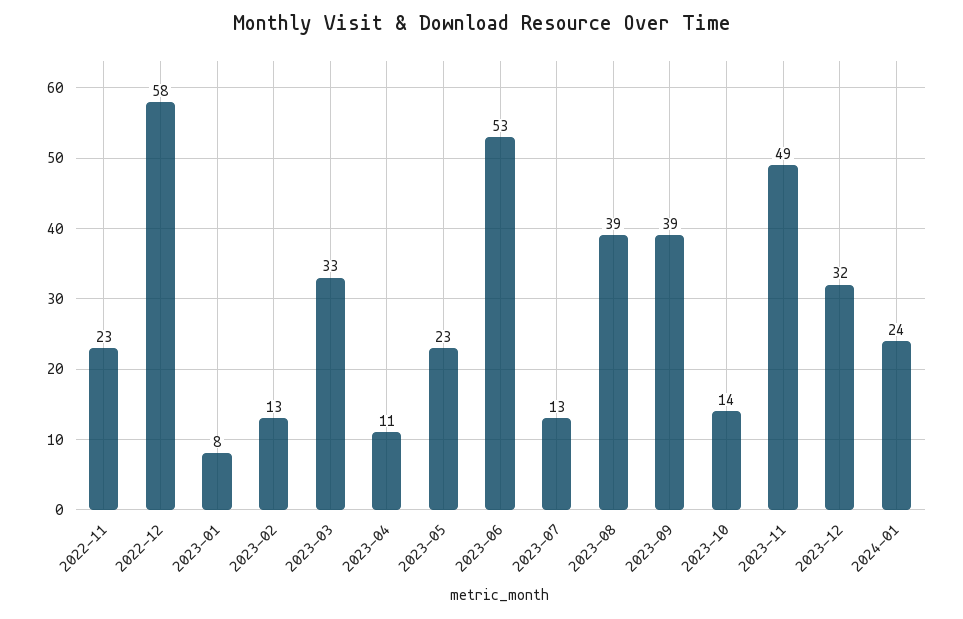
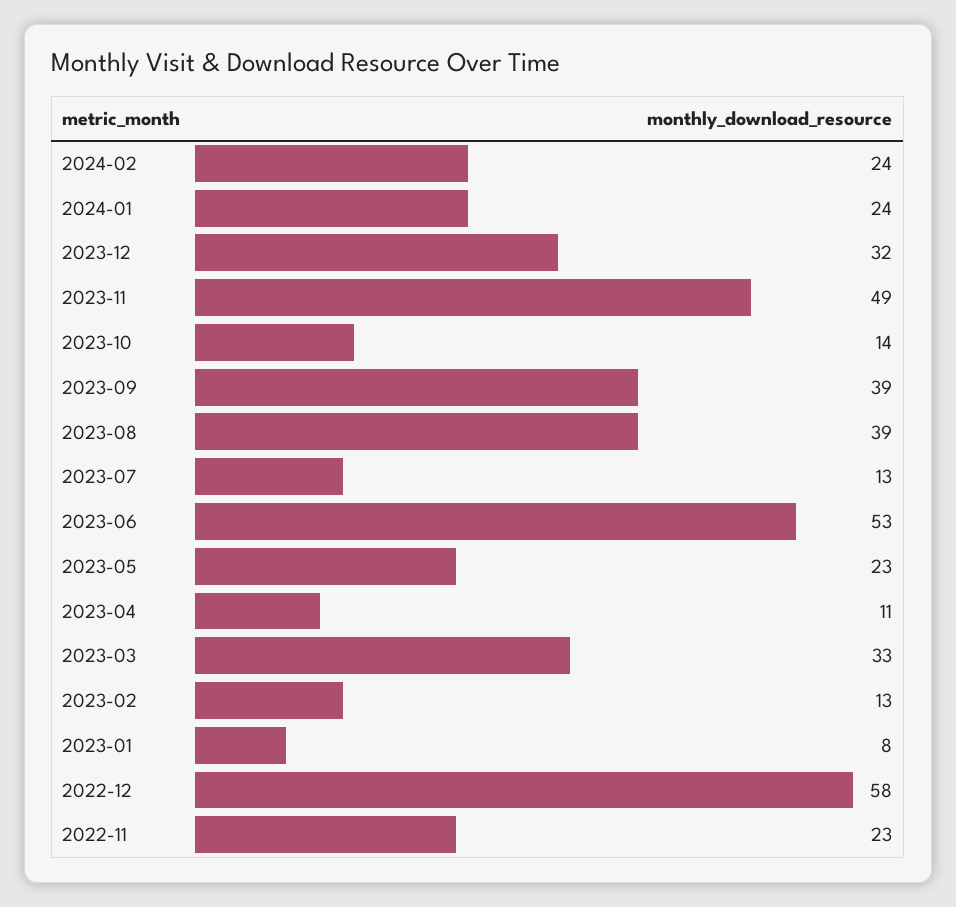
2024-02: none -> 24

